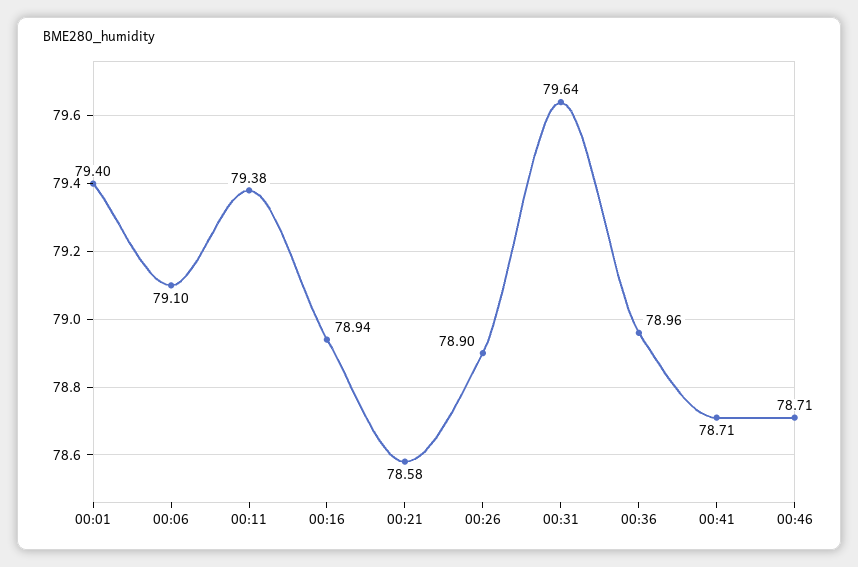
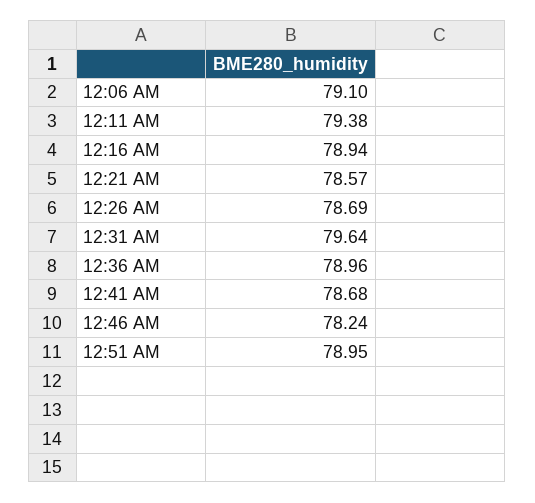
00:01: 79.4 -> none
00:21: 78.58 -> 78.57
00:26: 78.9 -> 78.69
00:41: 78.71 -> 78.68
00:46: 78.71 -> 78.24
12:51 AM: none -> 78.95

